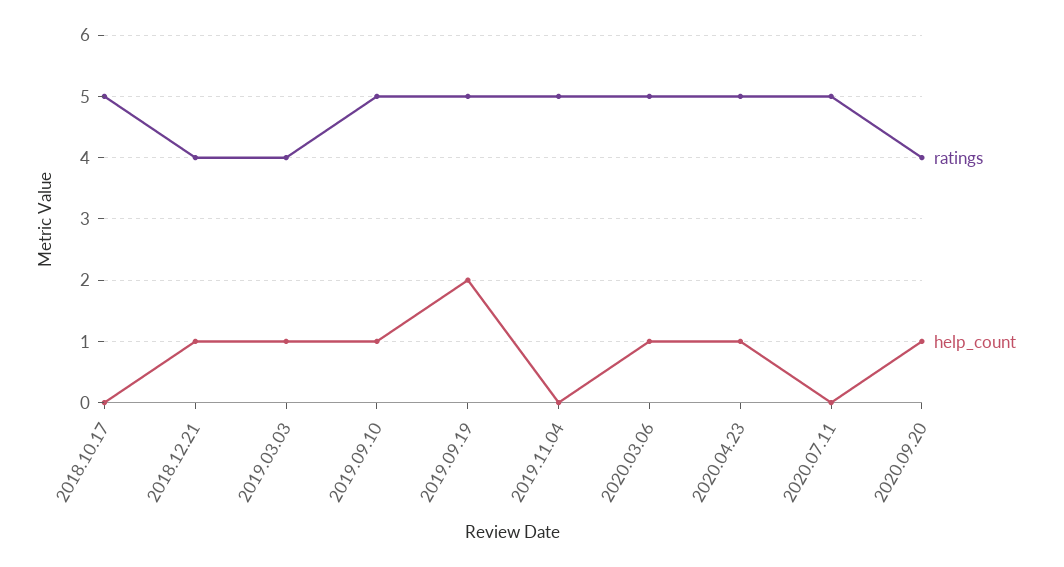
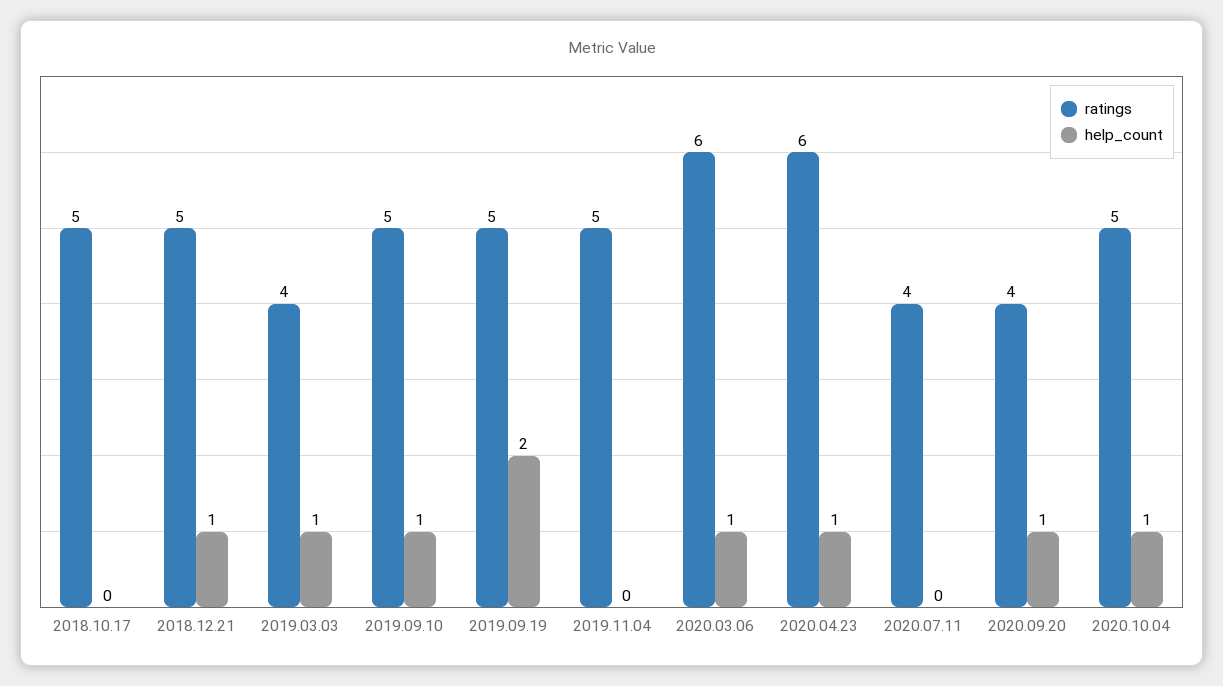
ratings, 2018.12.21: 4 -> 5
ratings, 2020.03.06: 5 -> 6
ratings, 2020.04.23: 5 -> 6
ratings, 2020.07.11: 5 -> 4
ratings, 2020.10.04: none -> 5
help_count, 2020.10.04: none -> 1

